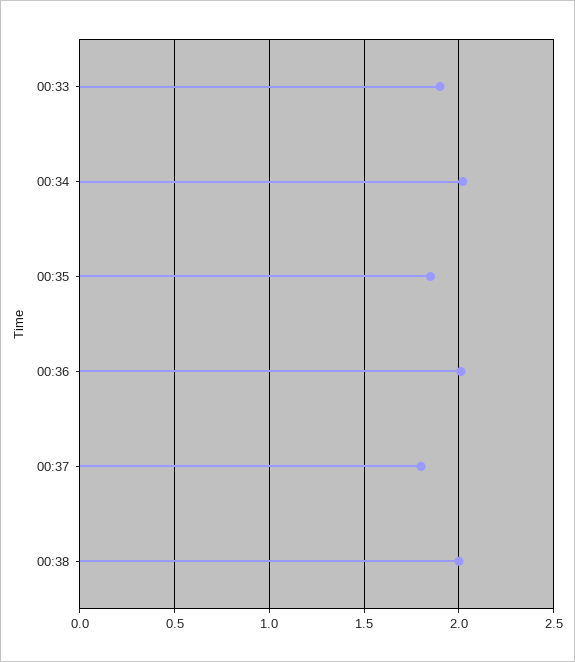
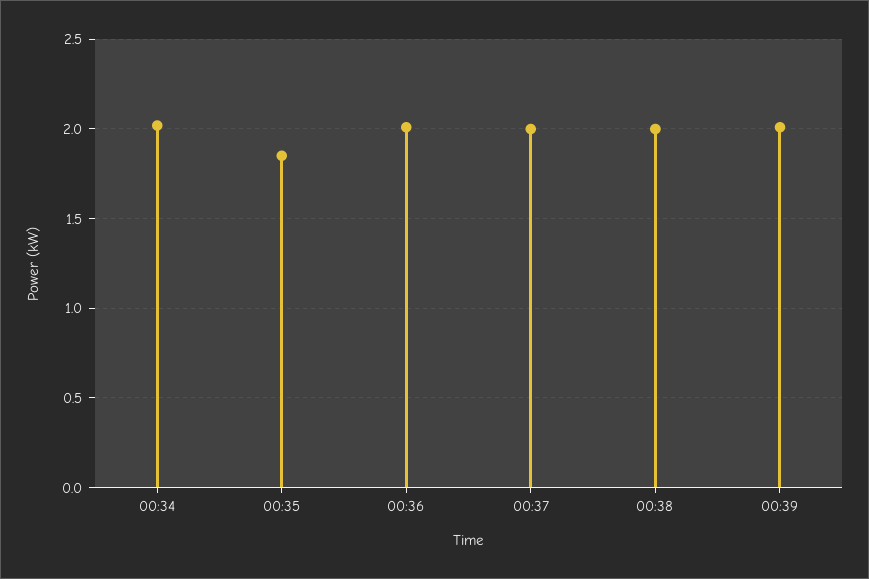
00:33: 1.9 -> none
00:37: 1.8 -> 2
00:39: none -> 2

